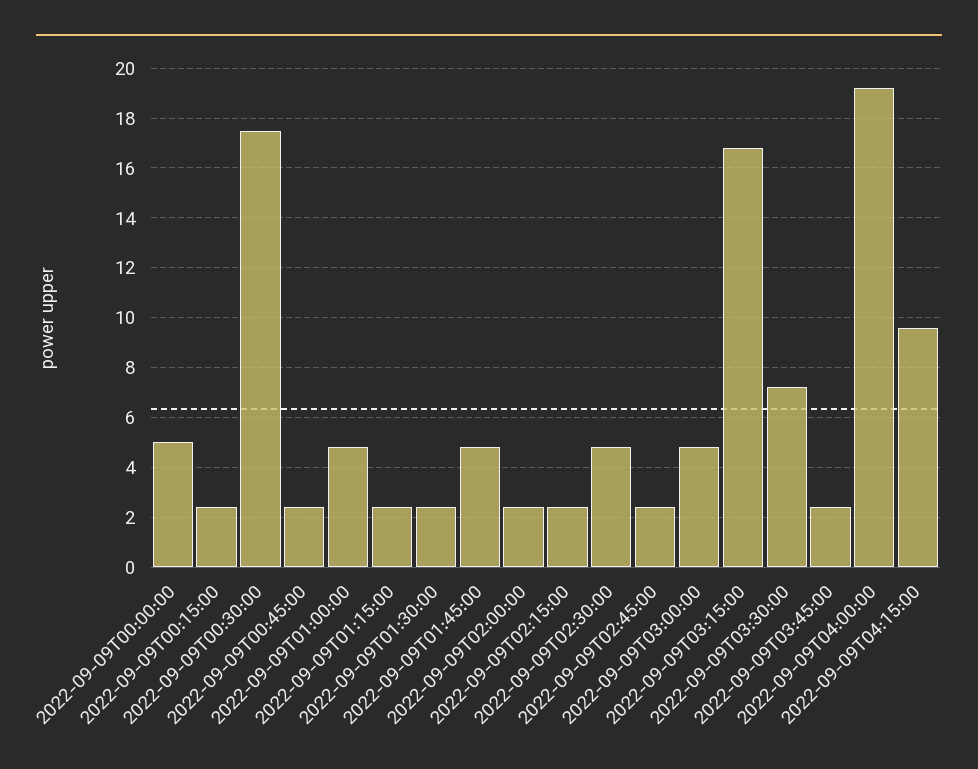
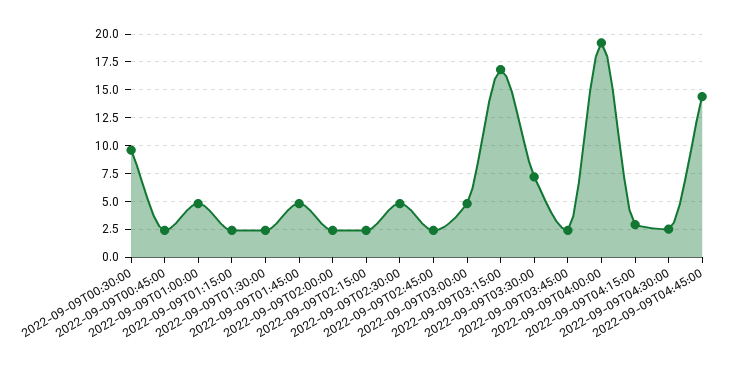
2022-09-09T00:00:00: 5 -> none
2022-09-09T00:15:00: 2.5 -> none
2022-09-09T00:30:00: 17.5 -> 10
2022-09-09T04:15:00: 9.5 -> 2.5
2022-09-09T04:30:00: none -> 2.5
2022-09-09T04:45:00: none -> 15

